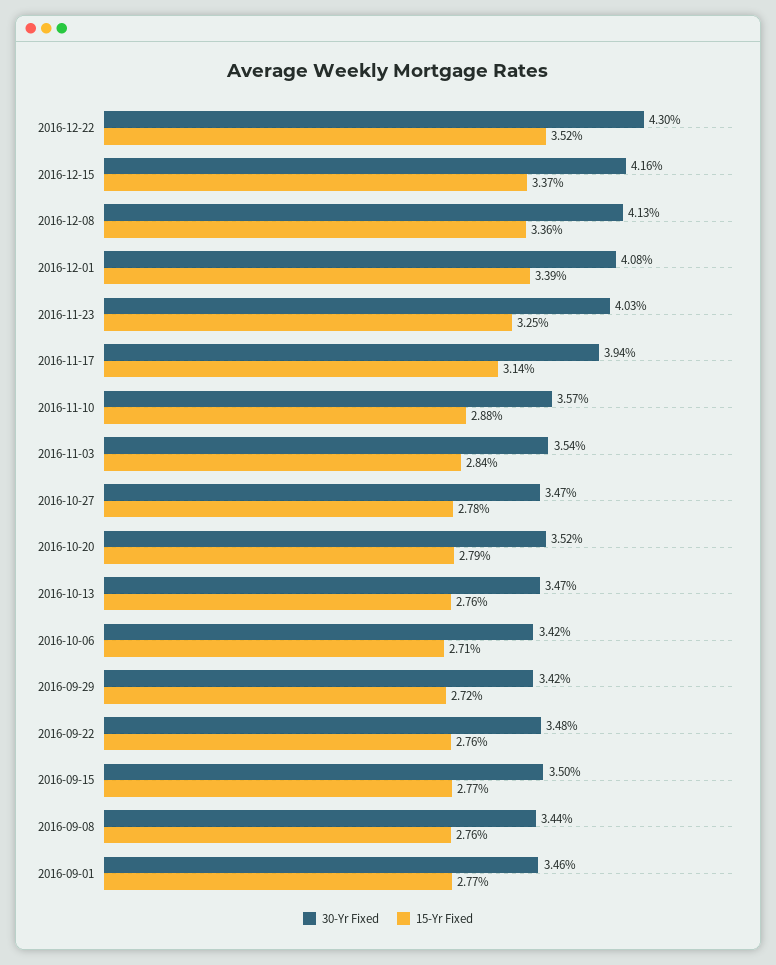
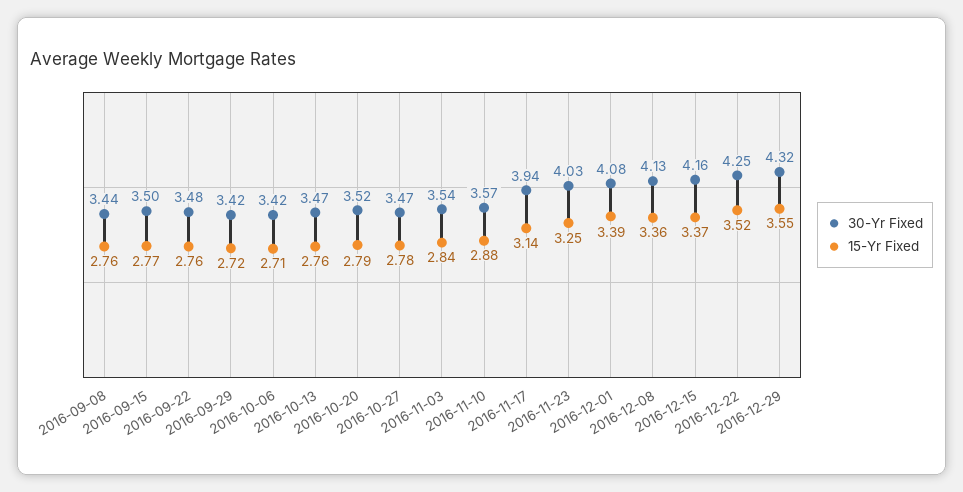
30-Yr Fixed, 2016-12-22: 4.3 -> 4.25
30-Yr Fixed, 2016-09-01: 3.46 -> none
15-Yr Fixed, 2016-09-01: 2.77 -> none
30-Yr Fixed, 2016-12-29: none -> 4.32
15-Yr Fixed, 2016-12-29: none -> 3.55

